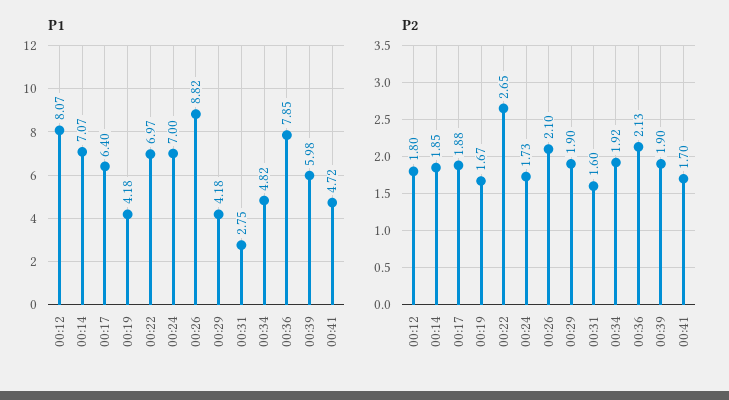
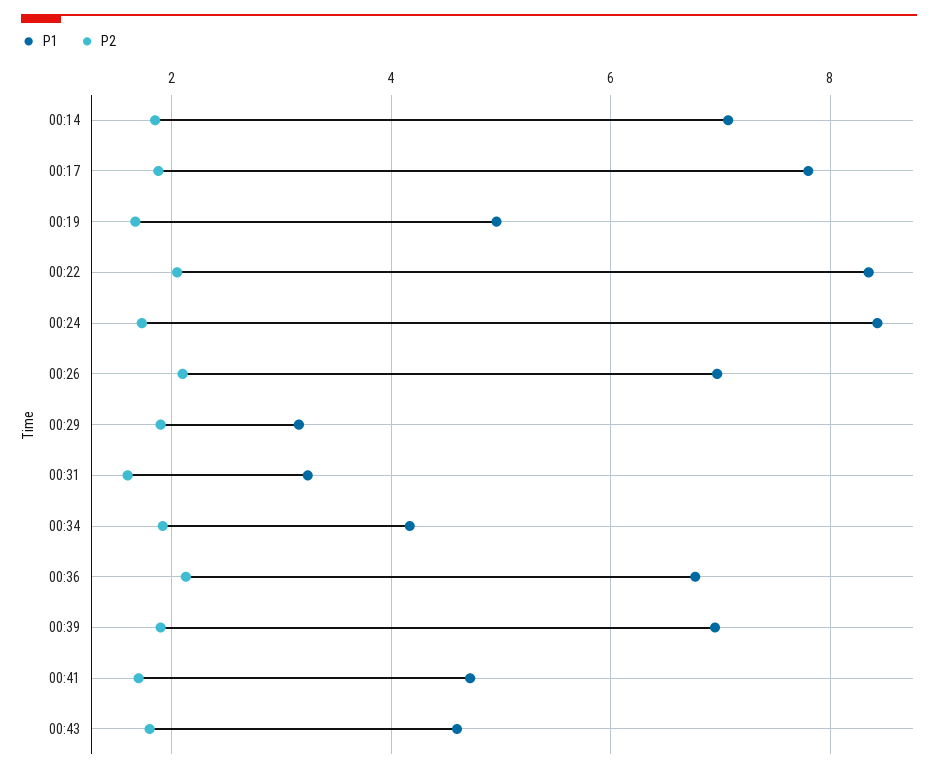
P1, 00:12: 8.07 -> none
P1, 00:17: 6.4 -> 7.8
P1, 00:19: 4.18 -> 5
P1, 00:22: 6.97 -> 8.4
P1, 00:24: 7 -> 8.4
P1, 00:26: 8.82 -> 7
P1, 00:29: 4.18 -> 3.2
P1, 00:31: 2.75 -> 3.2
P1, 00:34: 4.82 -> 4.2
P1, 00:36: 7.85 -> 6.8
P1, 00:39: 5.98 -> 7
P2, 00:12: 1.8 -> none
P2, 00:22: 2.65 -> 2
P1, 00:43: none -> 4.6
P2, 00:43: none -> 1.8

